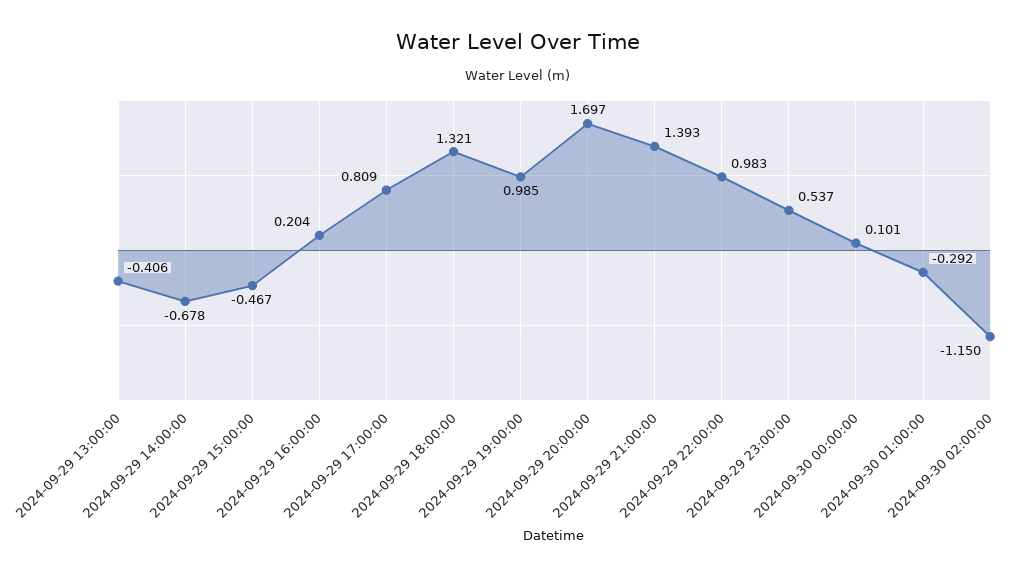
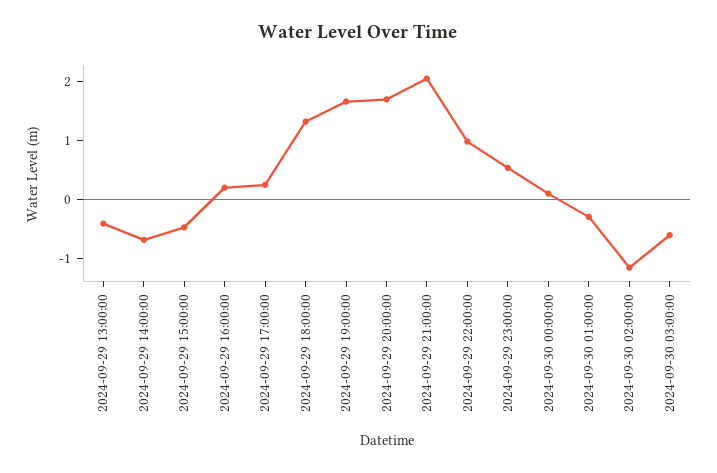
2024-09-29 17:00:00: 0.809 -> 0.2
2024-09-29 19:00:00: 0.985 -> 1.6
2024-09-29 21:00:00: 1.393 -> 2
2024-09-30 03:00:00: none -> -0.6

